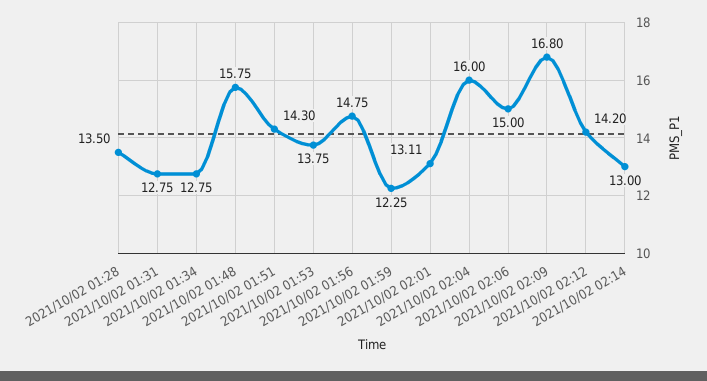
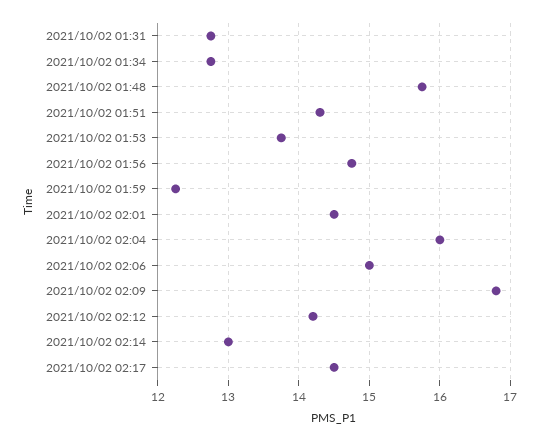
2021/10/02 01:28: 13.5 -> none
2021/10/02 02:01: 13.11 -> 14.5
2021/10/02 02:17: none -> 14.5

